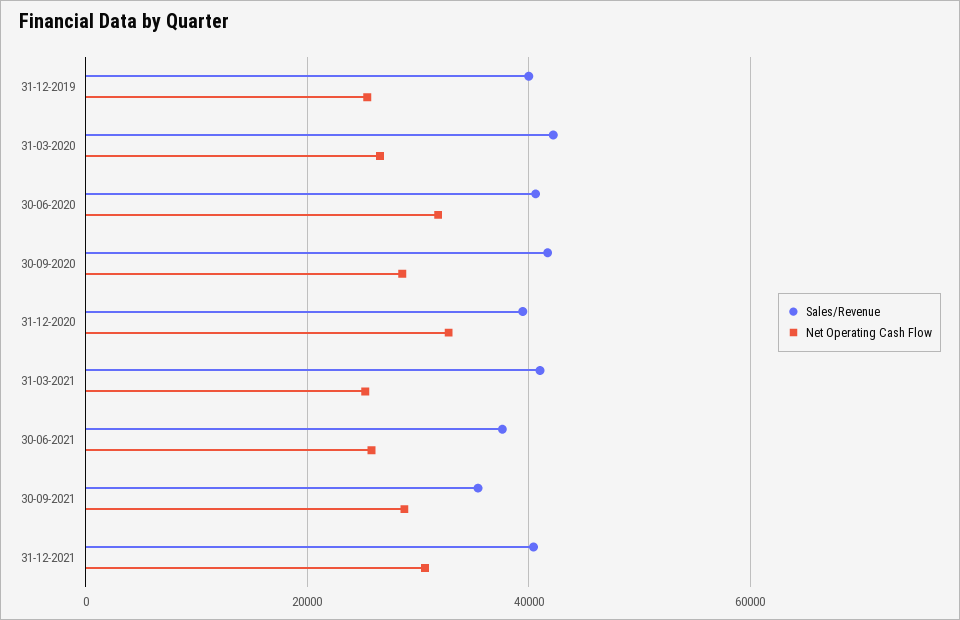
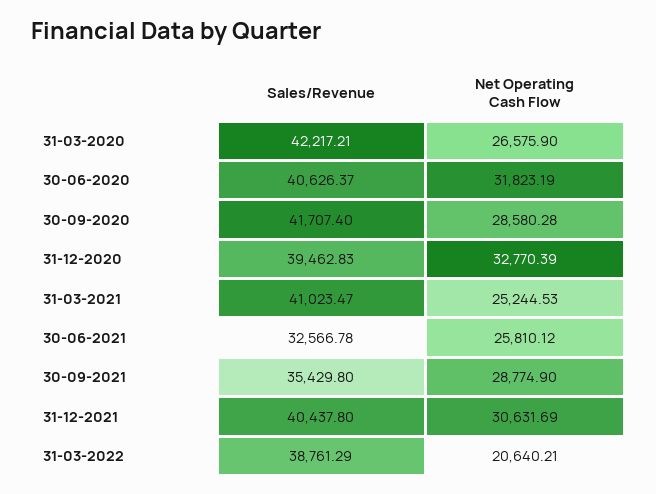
Sales/Revenue, 31-12-2019: 40000 -> none
Net Operating Cash Flow, 31-12-2019: 26000 -> none
Sales/Revenue, 30-06-2021: 38000 -> 32566.78
Sales/Revenue, 31-03-2022: none -> 38761.29
Net Operating Cash Flow, 31-03-2022: none -> 20640.21

